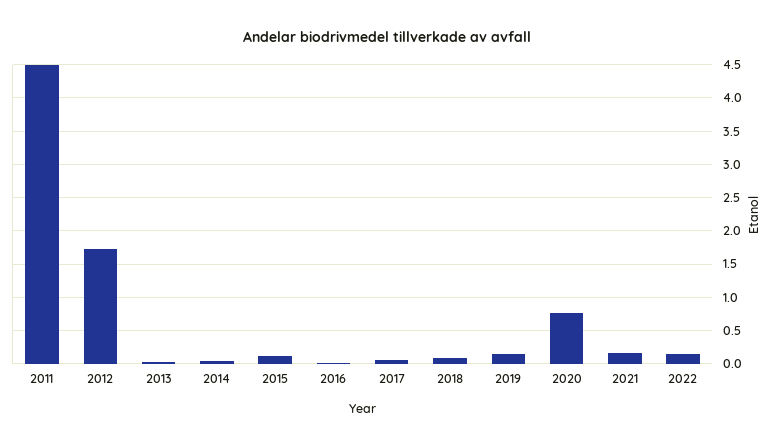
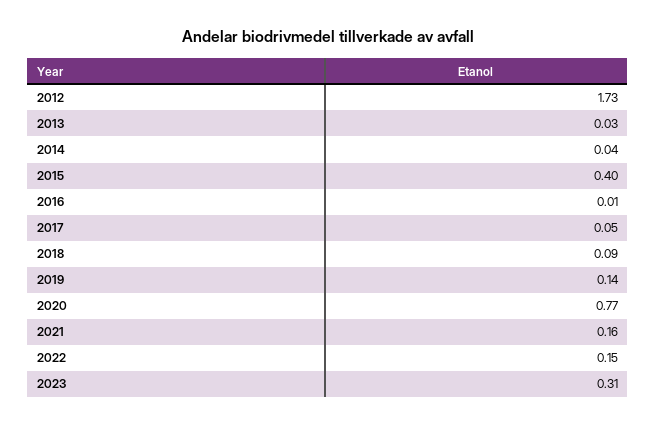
2011: 4.5 -> none
2015: 0.1 -> 0.4
2023: none -> 0.31

